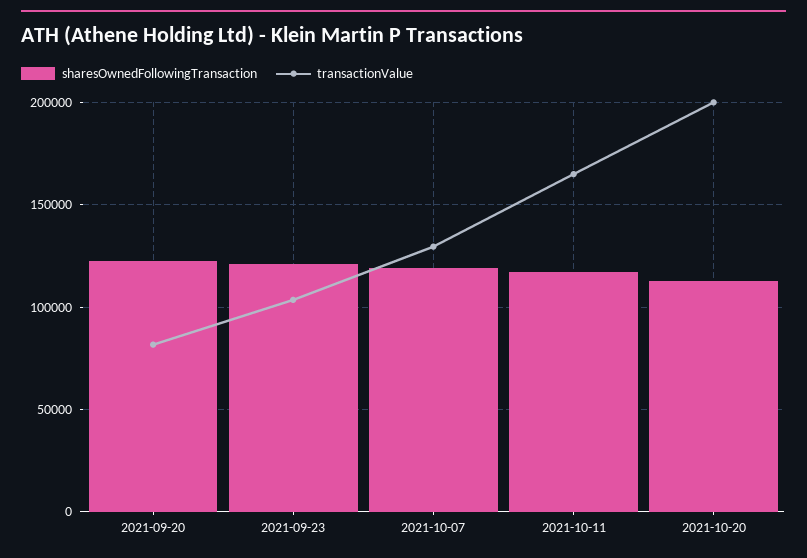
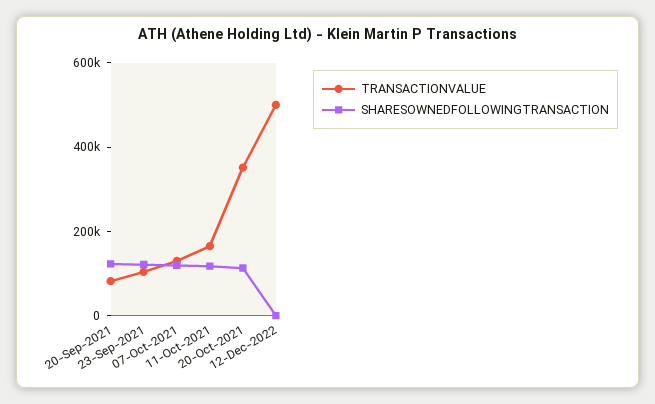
transactionValue, 2021-10-20: 200000 -> 350000
transactionValue, 12-Dec-2022: none -> 500000
sharesOwnedFollowingTransaction, 12-Dec-2022: none -> 0

